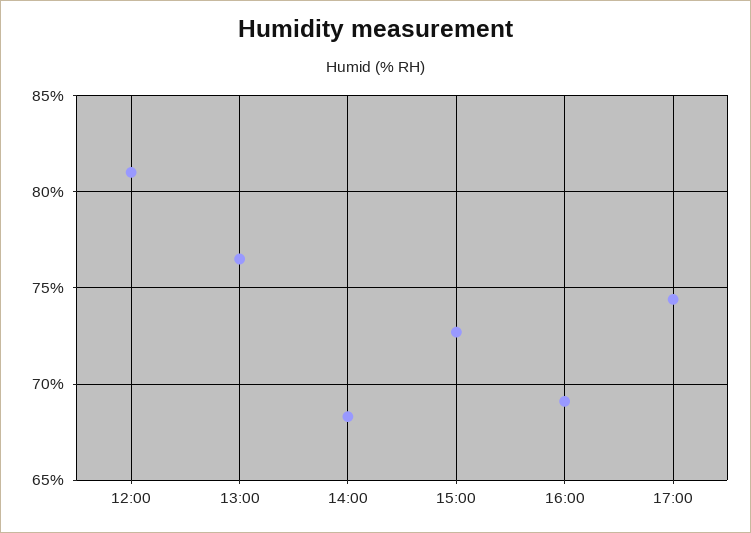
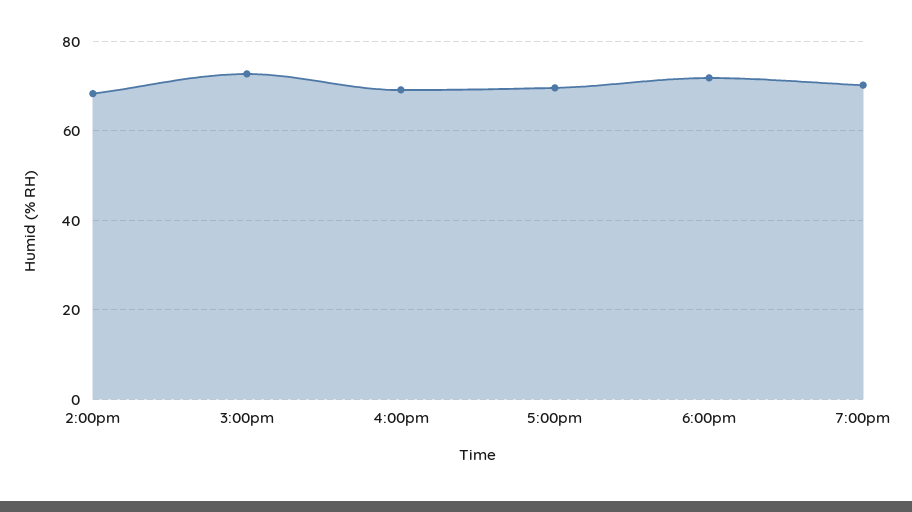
12:00: 81 -> none
13:00: 76.5 -> none
17:00: 74.5 -> 70
6:00pm: none -> 72
7:00pm: none -> 70

